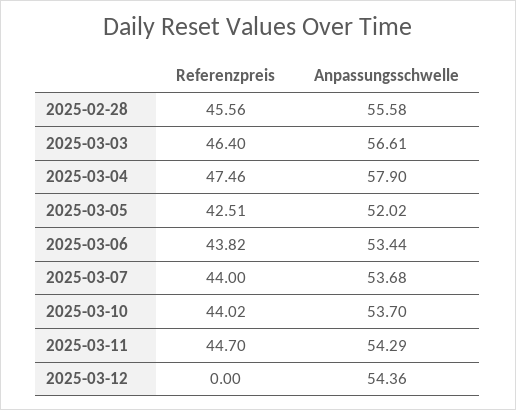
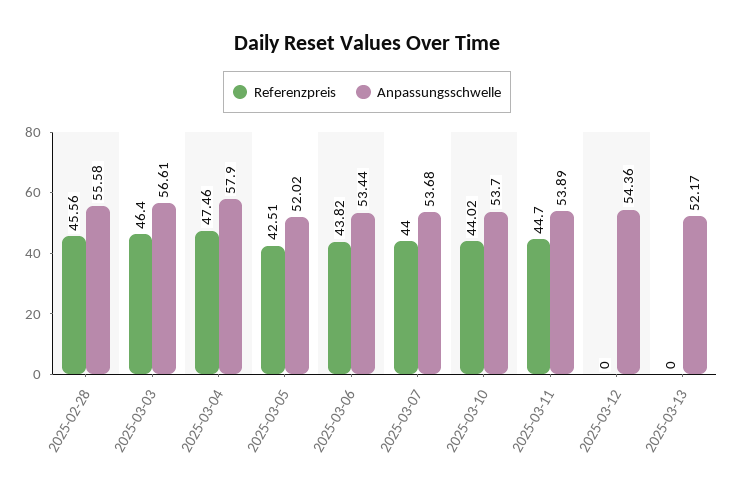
Anpassungsschwelle, 2025-03-11: 54.29 -> 53.89
Referenzpreis, 2025-03-13: none -> 0
Anpassungsschwelle, 2025-03-13: none -> 52.17

